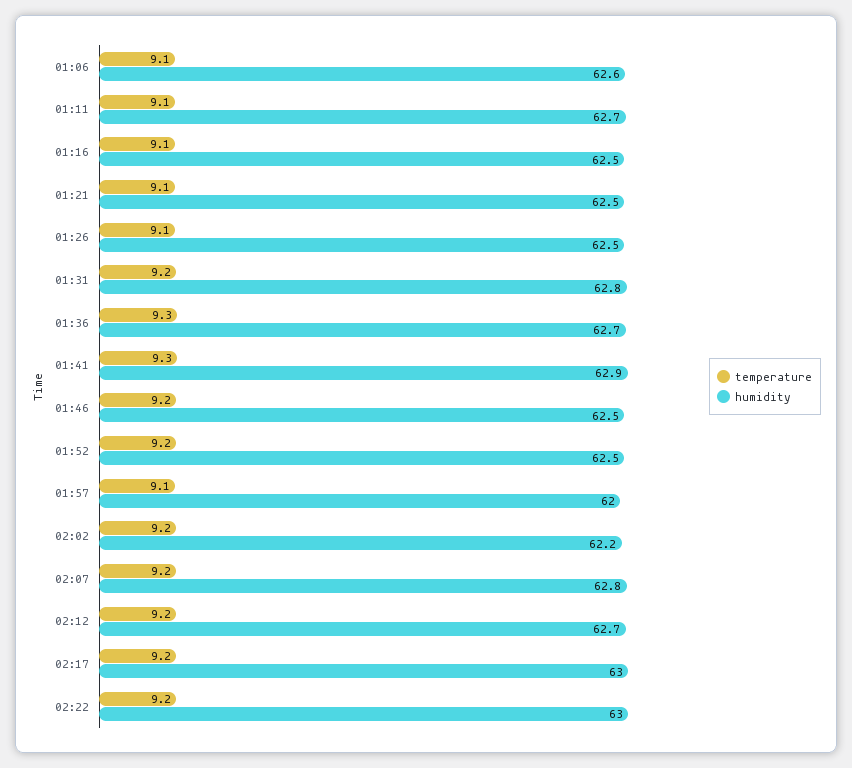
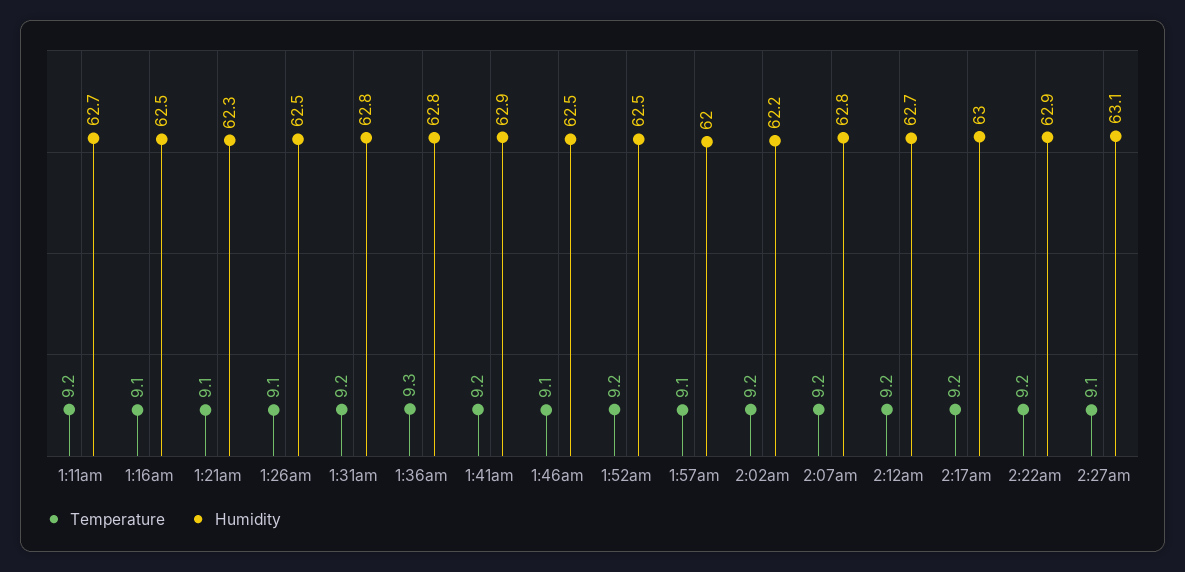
temperature, 01:06: 9.1 -> none
humidity, 01:06: 62.6 -> none
temperature, 01:11: 9.1 -> 9.2
humidity, 01:21: 62.5 -> 62.3
humidity, 01:36: 62.7 -> 62.8
temperature, 01:41: 9.3 -> 9.2
temperature, 01:46: 9.2 -> 9.1
humidity, 02:22: 63 -> 62.9
temperature, 2:27am: none -> 9.1
humidity, 2:27am: none -> 63.1

